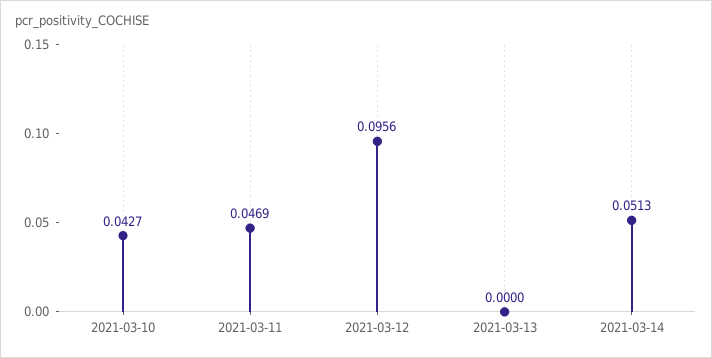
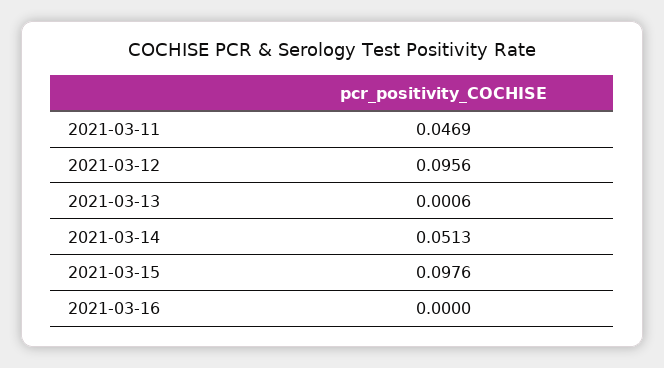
2021-03-10: 0.0427 -> none
2021-03-13: 0 -> 0.0006
2021-03-15: none -> 0.0976
2021-03-16: none -> 0

